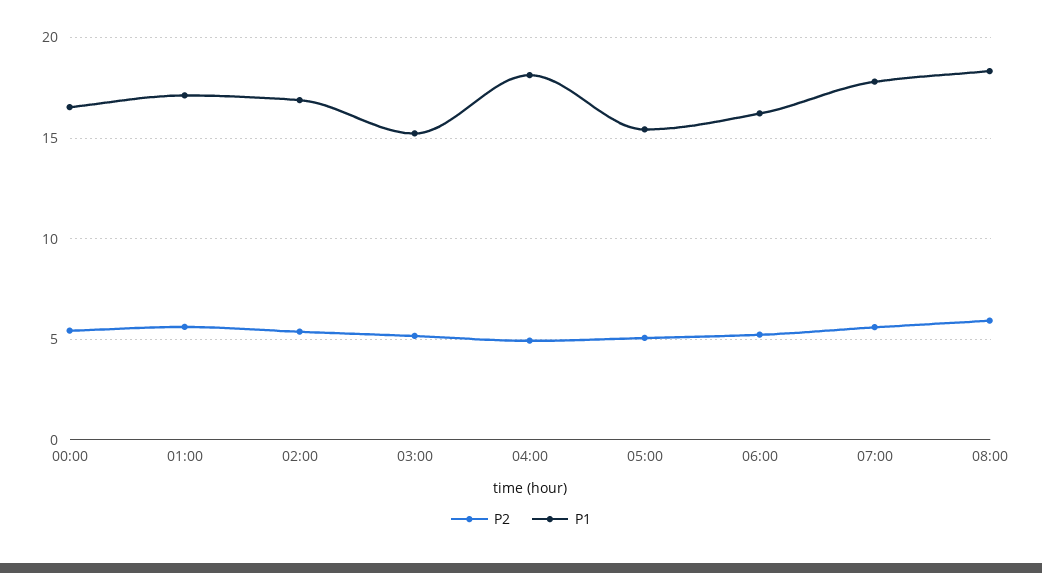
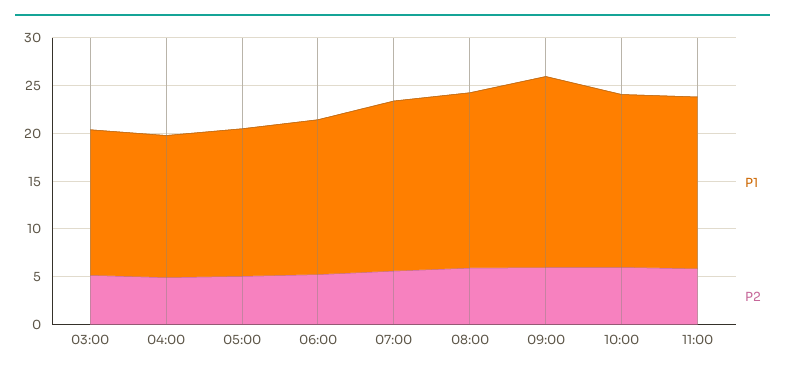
P2, 00:00: 5.5 -> none
P1, 00:00: 16.5 -> none
P2, 01:00: 5.5 -> none
P1, 01:00: 17 -> none
P2, 02:00: 5.5 -> none
P1, 02:00: 17 -> none
P1, 04:00: 18 -> 15
P1, 09:00: none -> 20
P2, 09:00: none -> 6
P1, 10:00: none -> 18
P2, 10:00: none -> 6
P1, 11:00: none -> 18
P2, 11:00: none -> 6

